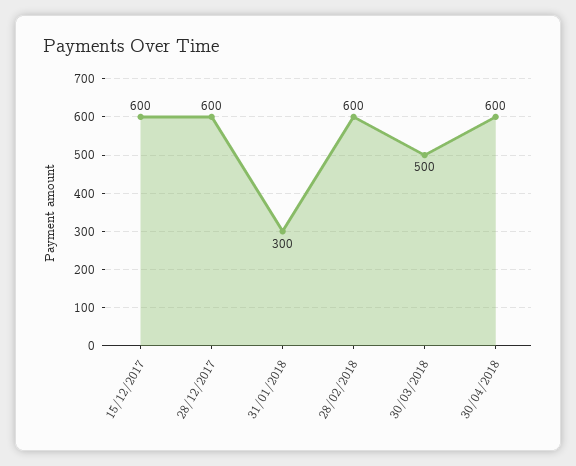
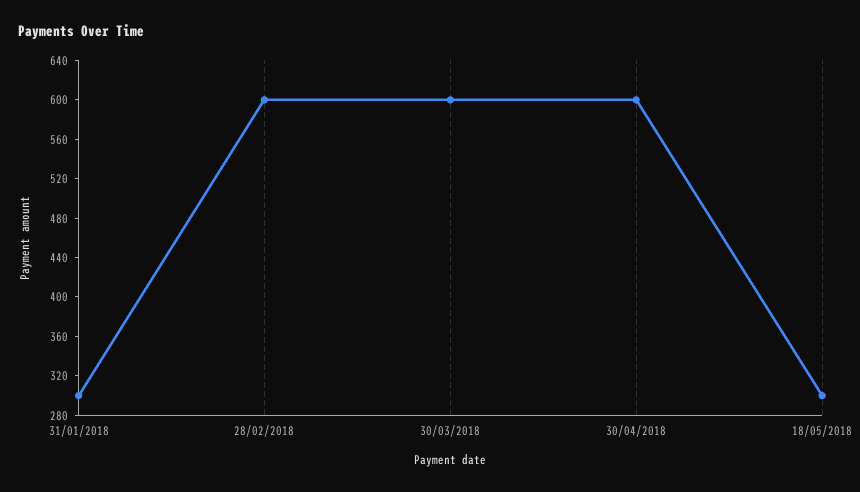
15/12/2017: 600 -> none
28/12/2017: 600 -> none
30/03/2018: 500 -> 600
18/05/2018: none -> 300

